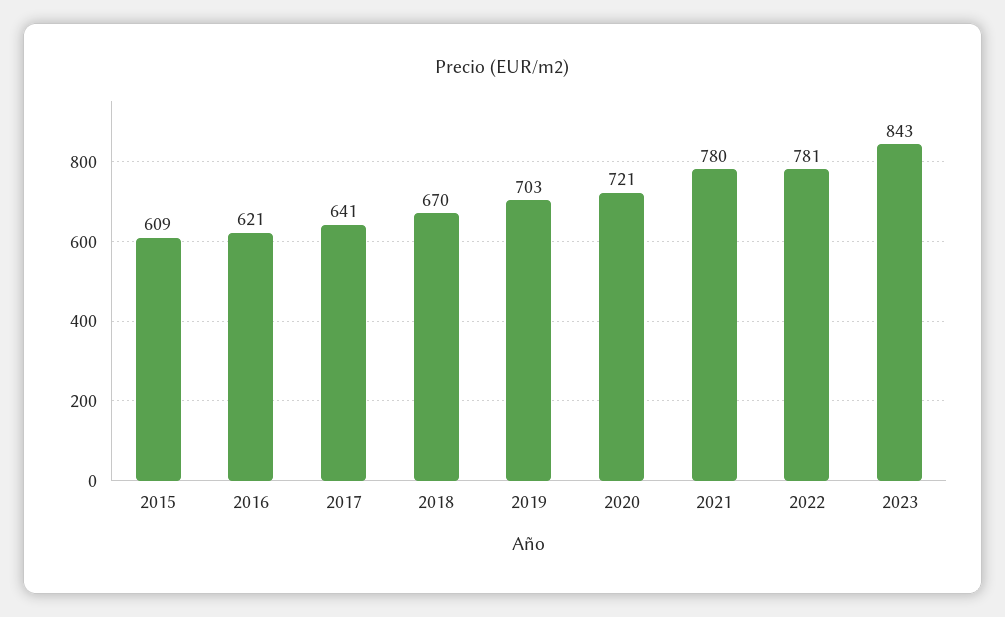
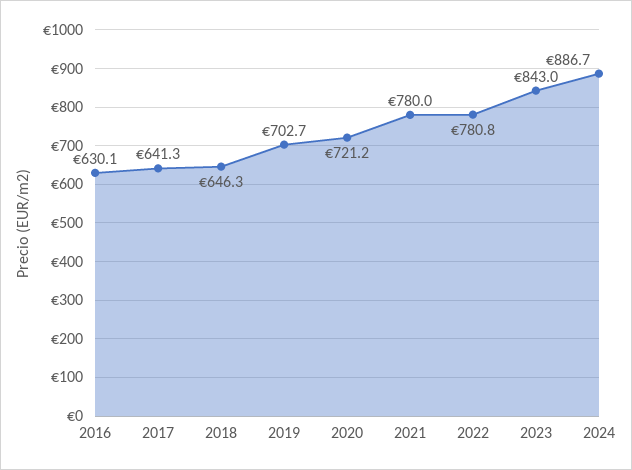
2015: 609 -> none
2016: 621 -> 630.1
2018: 670 -> 646.3
2024: none -> 886.7

